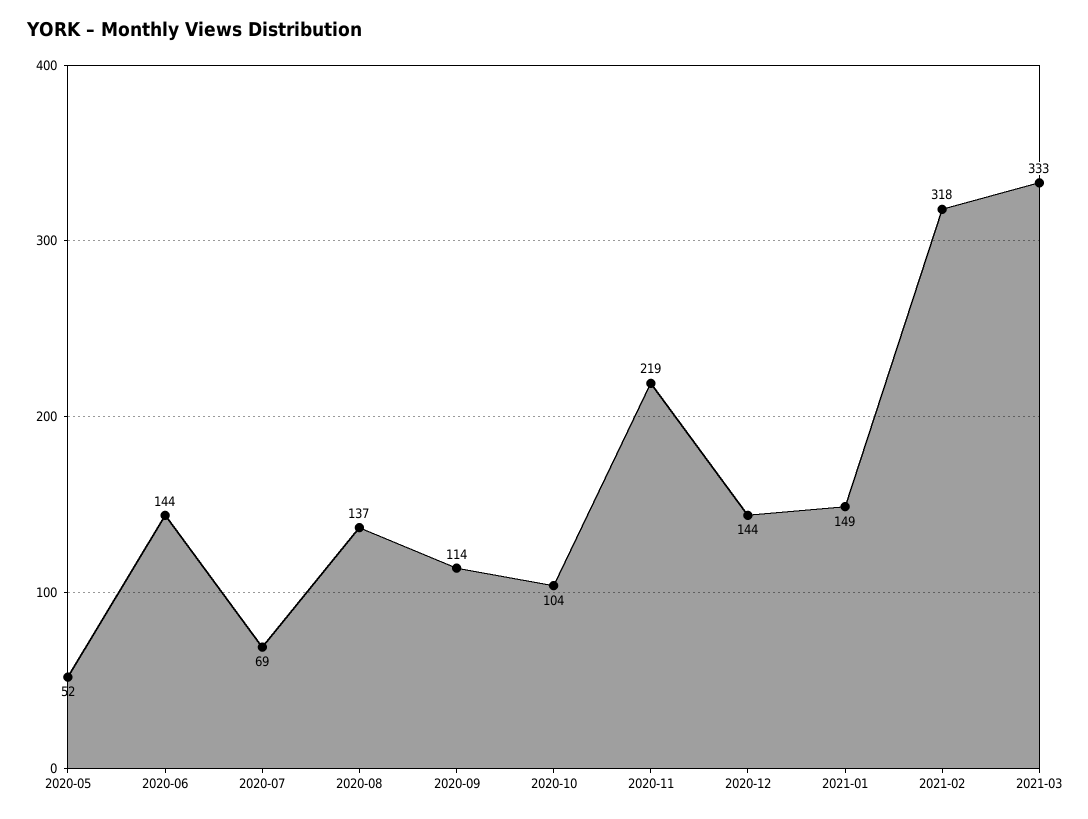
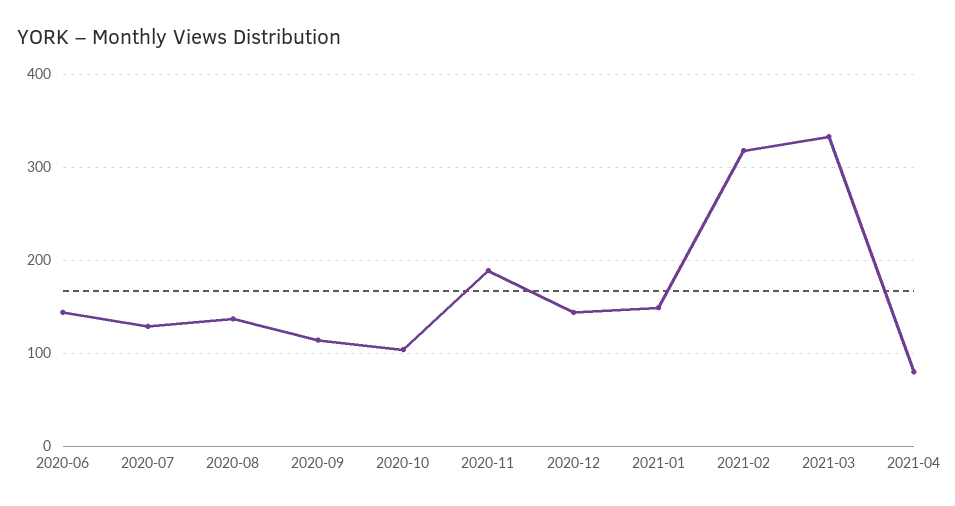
2020-05: 52 -> none
2020-07: 69 -> 130
2020-11: 219 -> 190
2021-04: none -> 80

